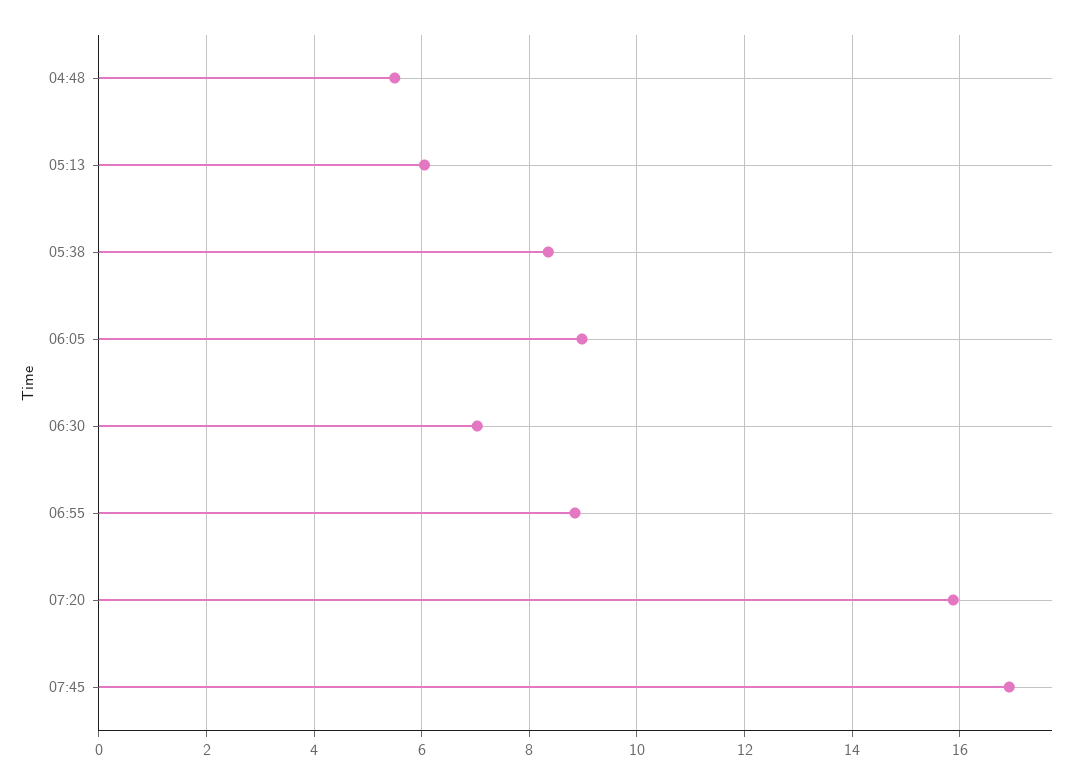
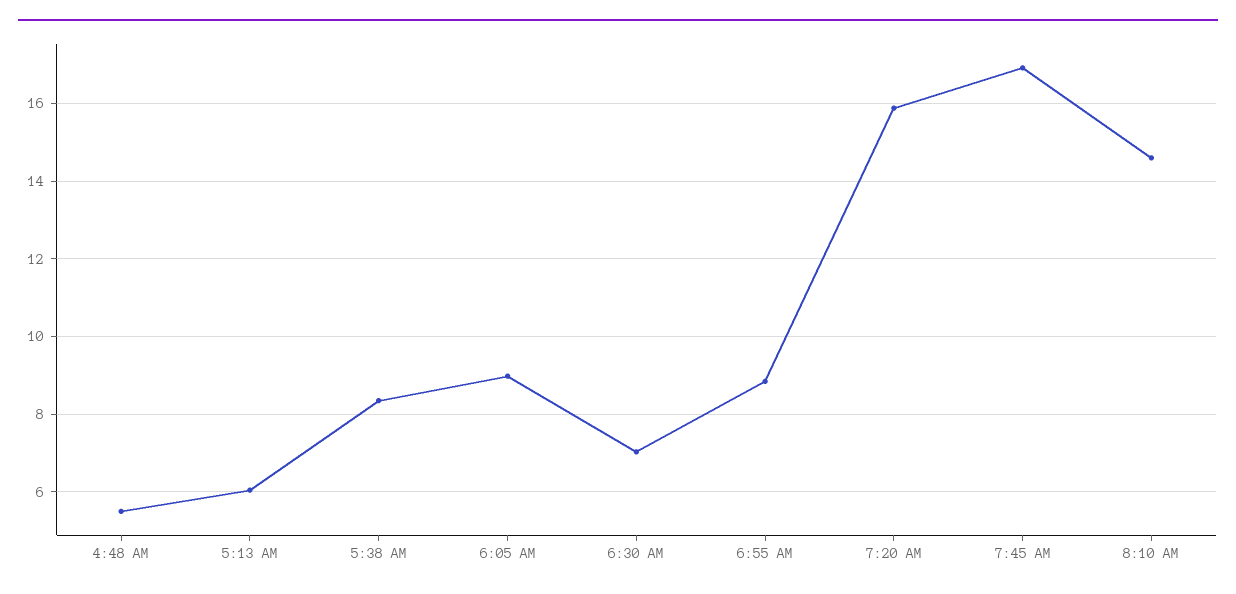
8:10 AM: none -> 14.6

